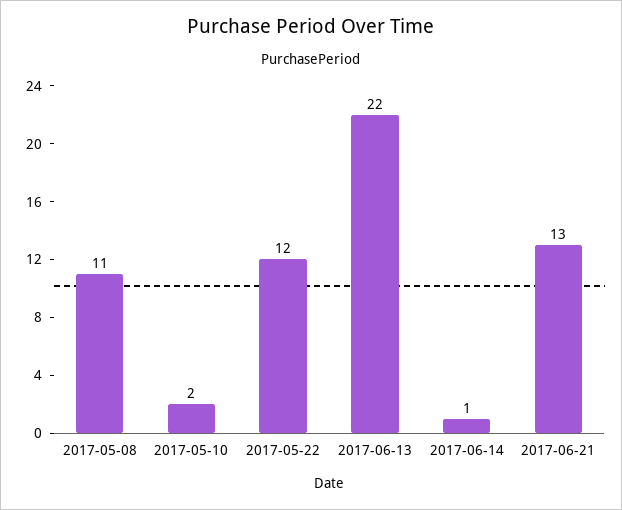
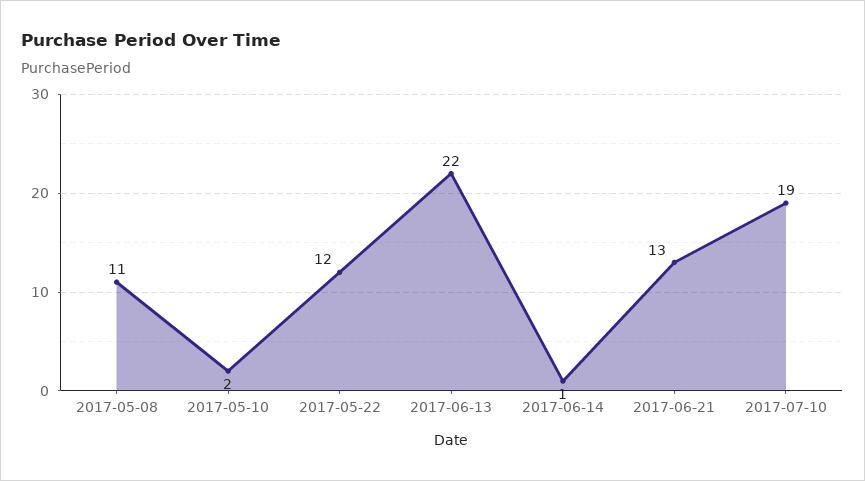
2017-07-10: none -> 19

